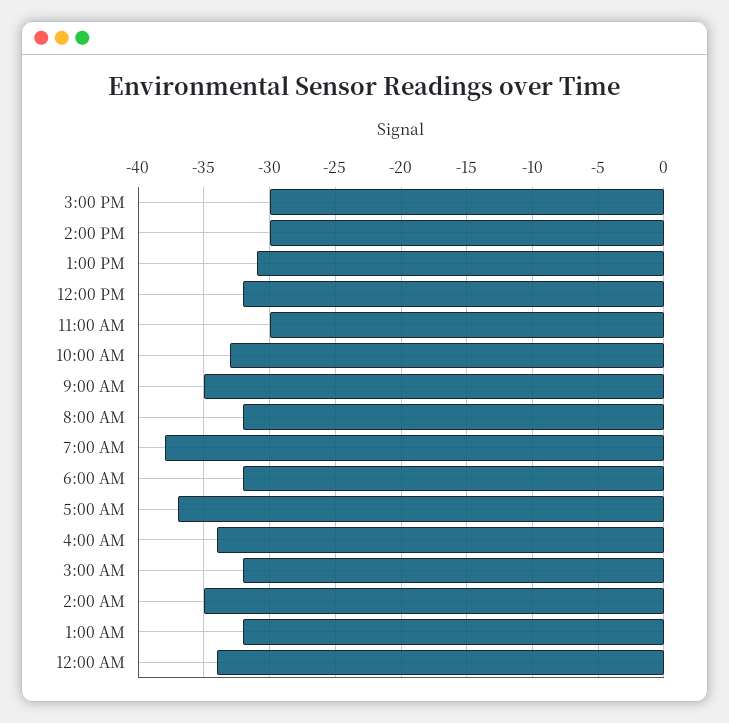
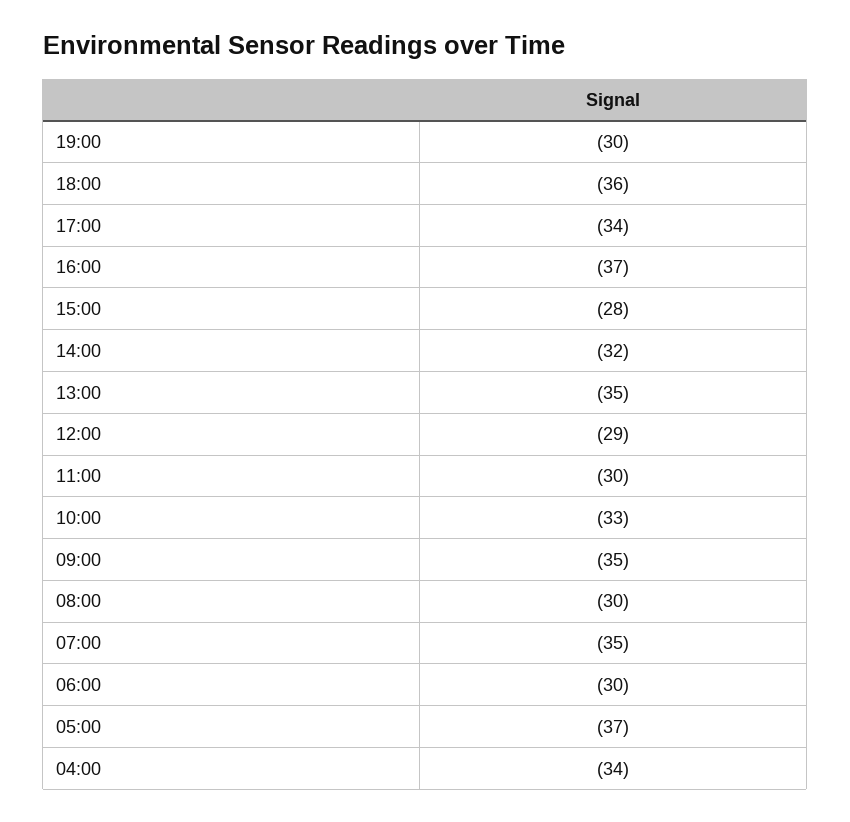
3:00 PM: -30 -> -28
2:00 PM: -30 -> -32
1:00 PM: -31 -> -35
12:00 PM: -32 -> -29
8:00 AM: -32 -> -30
7:00 AM: -38 -> -35
6:00 AM: -32 -> -30
3:00 AM: -32 -> none
2:00 AM: -35 -> none
1:00 AM: -32 -> none
12:00 AM: -34 -> none
19:00: none -> -30
18:00: none -> -36
17:00: none -> -34
16:00: none -> -37

